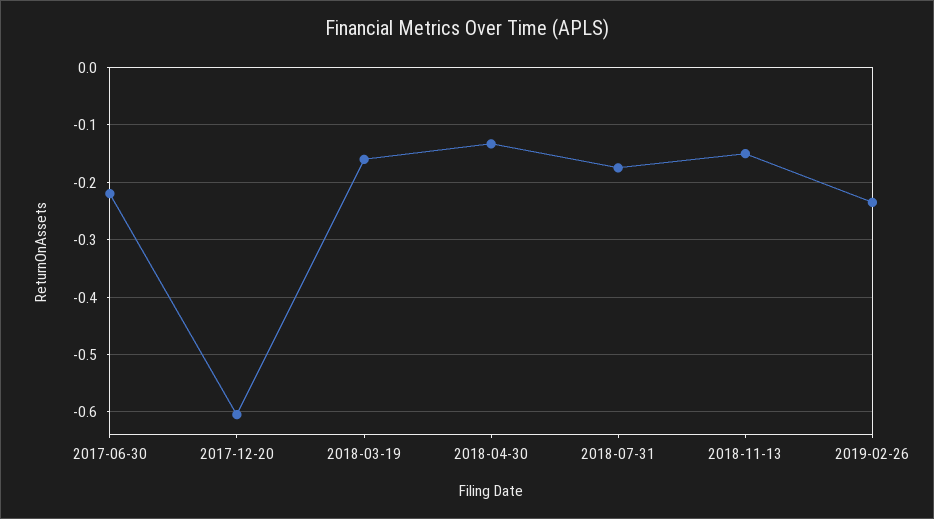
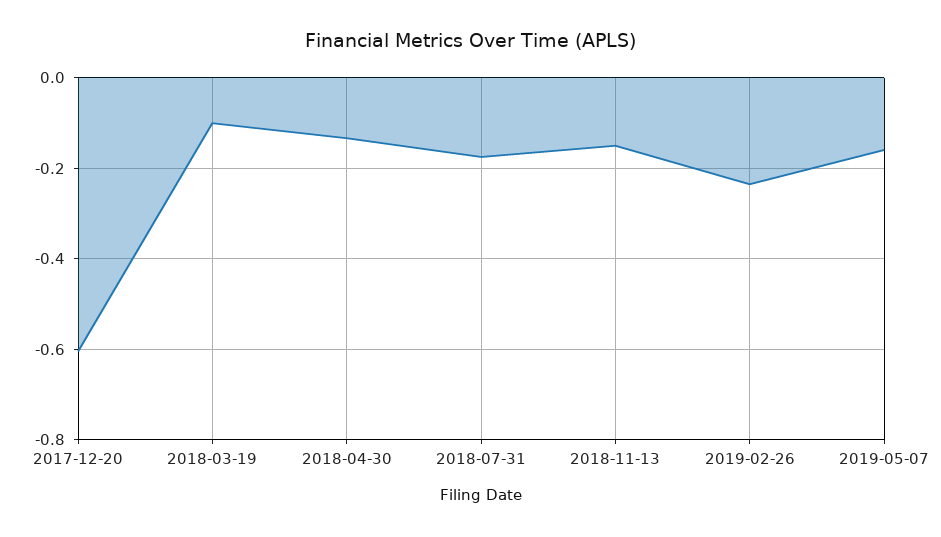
2017-06-30: -0.22 -> none
2018-03-19: -0.16 -> -0.1
2019-05-07: none -> -0.16

